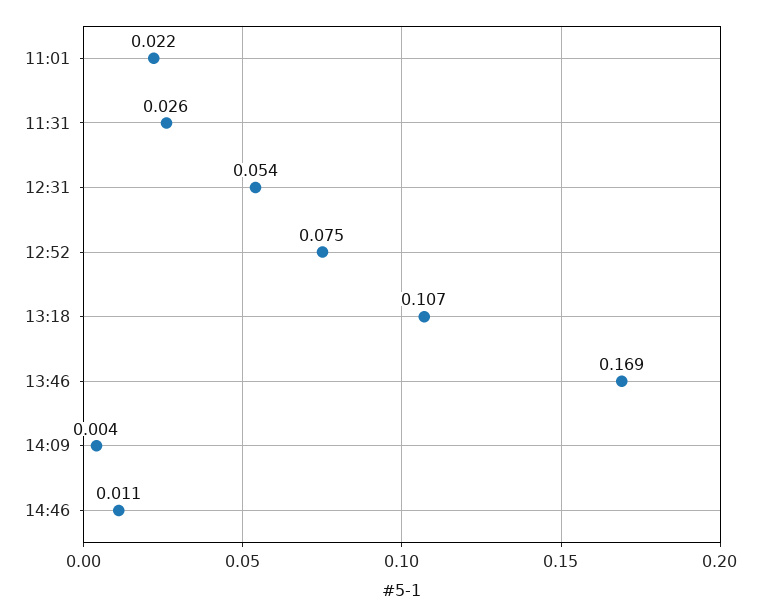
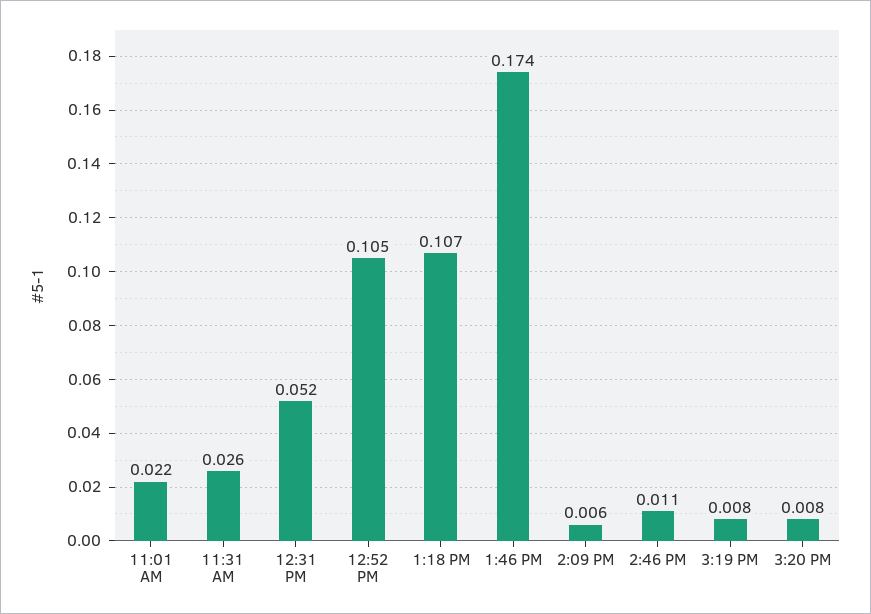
12:31: 0.054 -> 0.052
12:52: 0.075 -> 0.105
13:46: 0.169 -> 0.174
14:09: 0.004 -> 0.006
3:19 PM: none -> 0.008
3:20 PM: none -> 0.008

